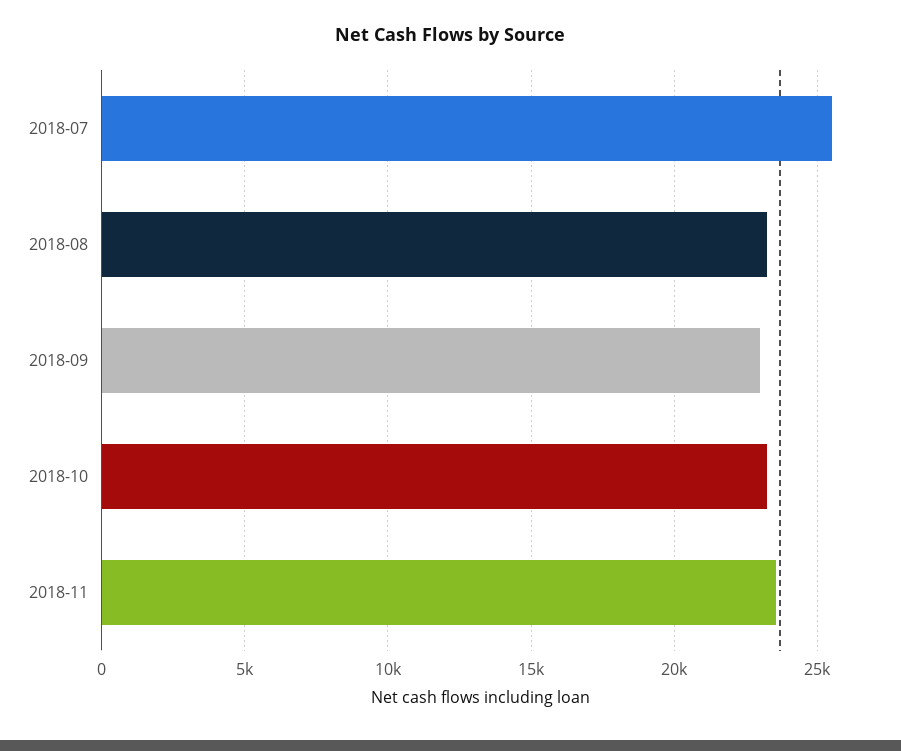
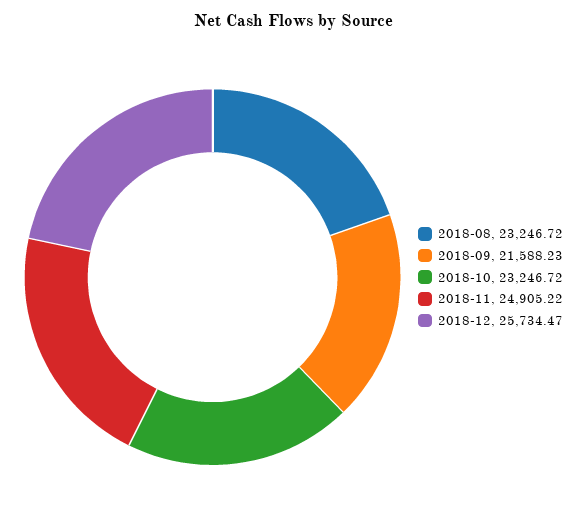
2018-07: 25500 -> none
2018-09: 23000 -> 21588.23
2018-11: 23500 -> 24905.22
2018-12: none -> 25734.47

